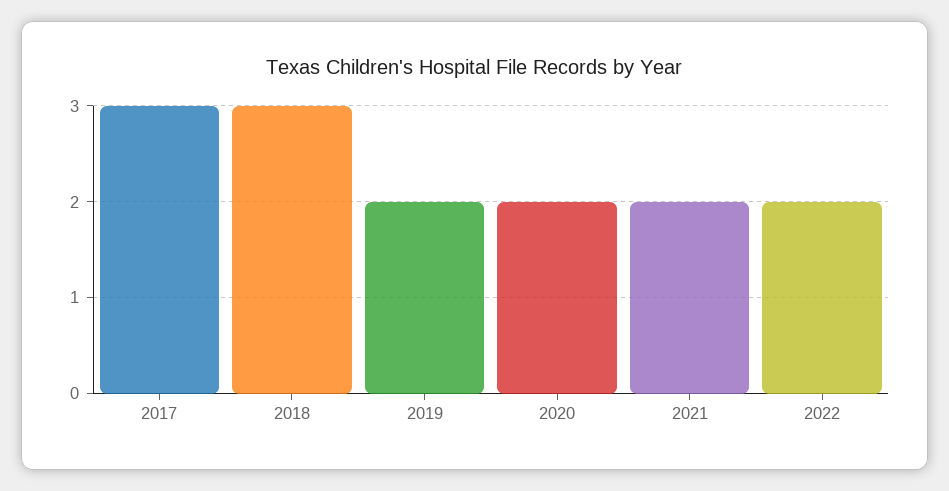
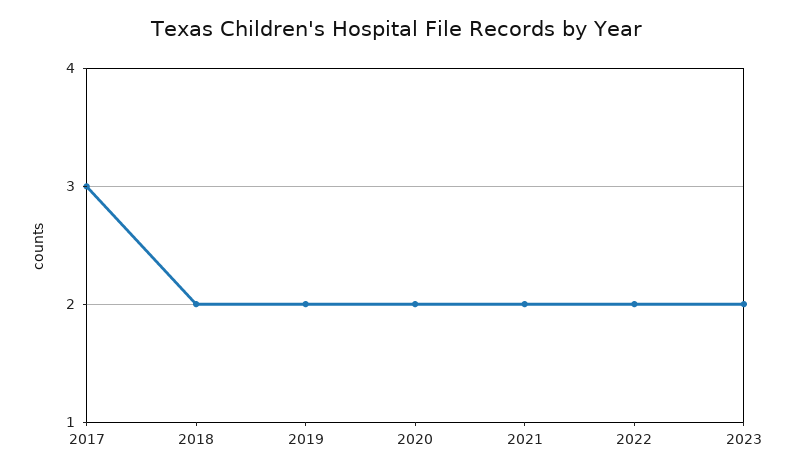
2018: 3 -> 2
2023: none -> 2

